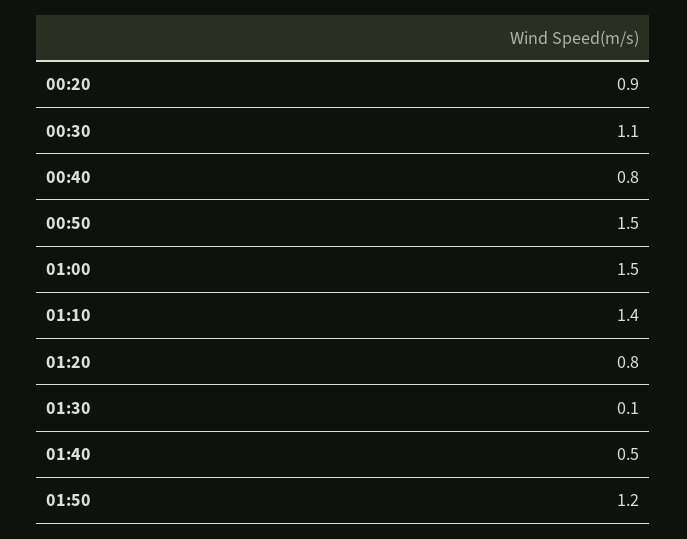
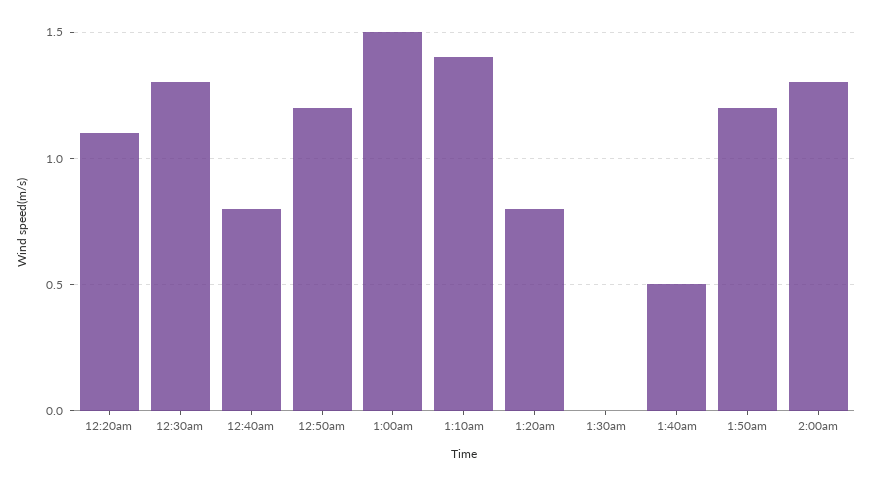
00:20: 0.9 -> 1.1
00:30: 1.1 -> 1.3
00:50: 1.5 -> 1.2
01:30: 0.1 -> 0
2:00am: none -> 1.3

